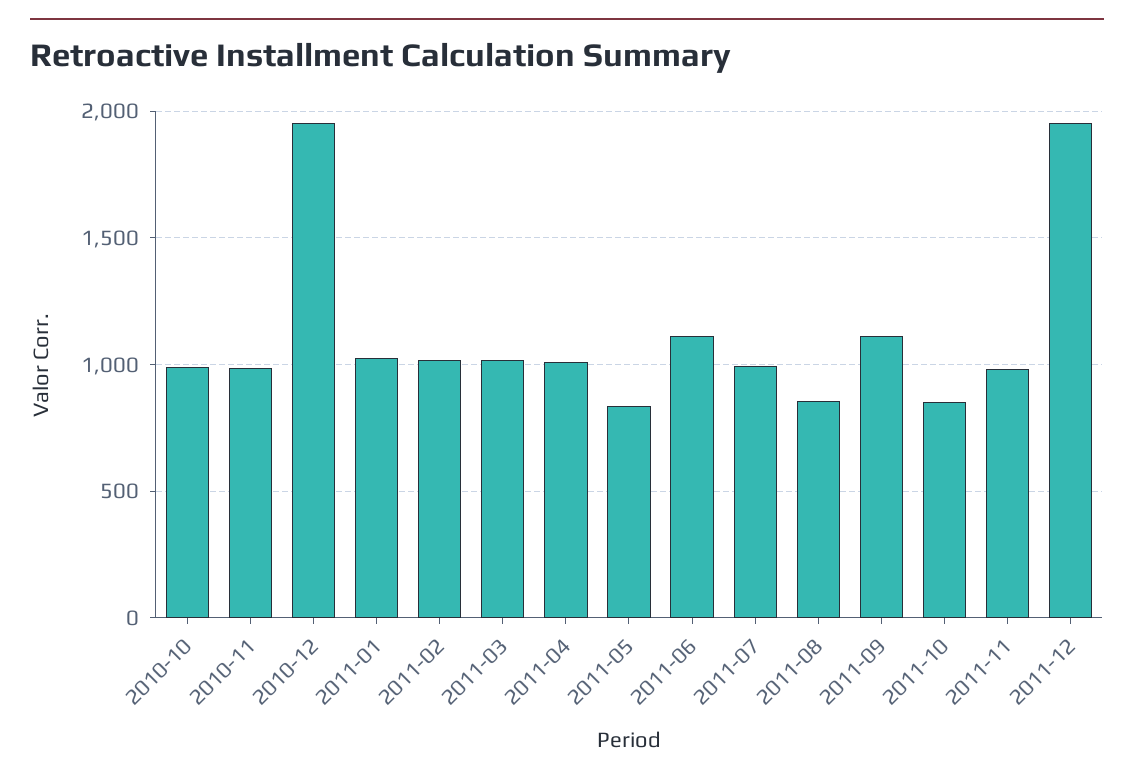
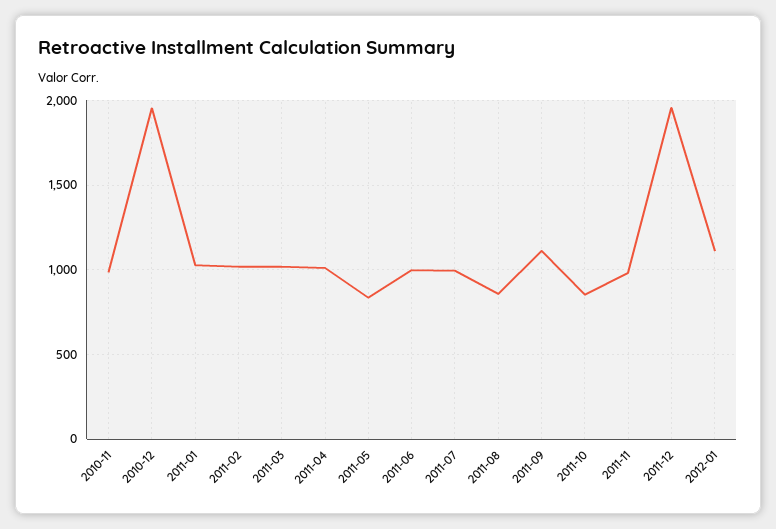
2010-10: 1000 -> none
2011-06: 1100 -> 1000
2012-01: none -> 1100

